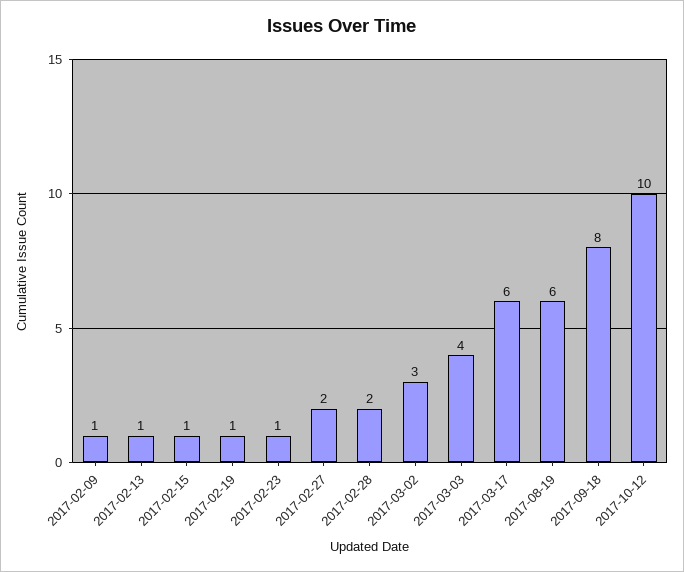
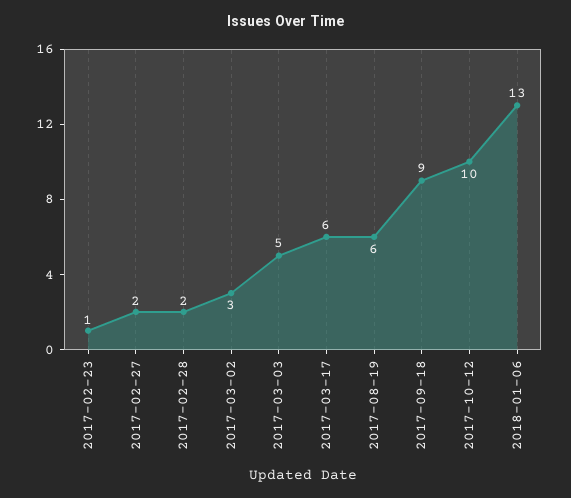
2017-02-09: 1 -> none
2017-02-13: 1 -> none
2017-02-15: 1 -> none
2017-02-19: 1 -> none
2017-03-03: 4 -> 5
2017-09-18: 8 -> 9
2018-01-06: none -> 13

